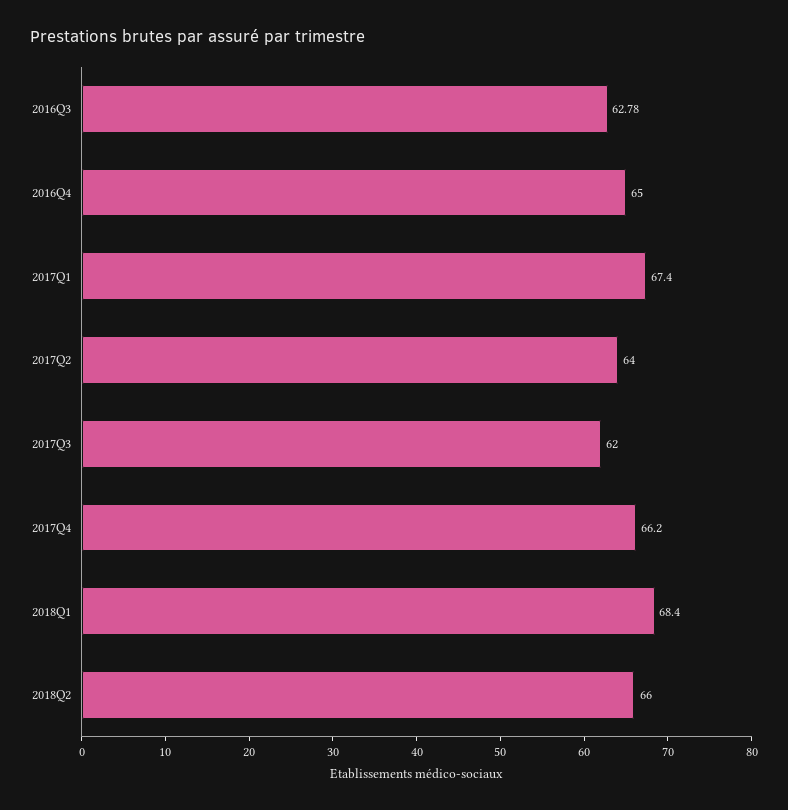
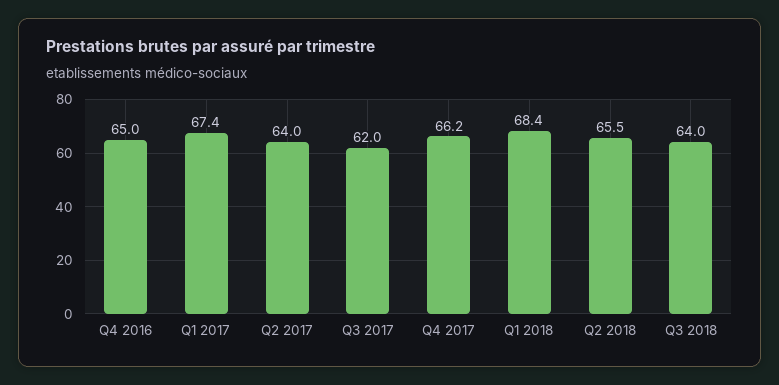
2016Q3: 62.78 -> none
2018Q2: 66 -> 65.5
Q3 2018: none -> 64

